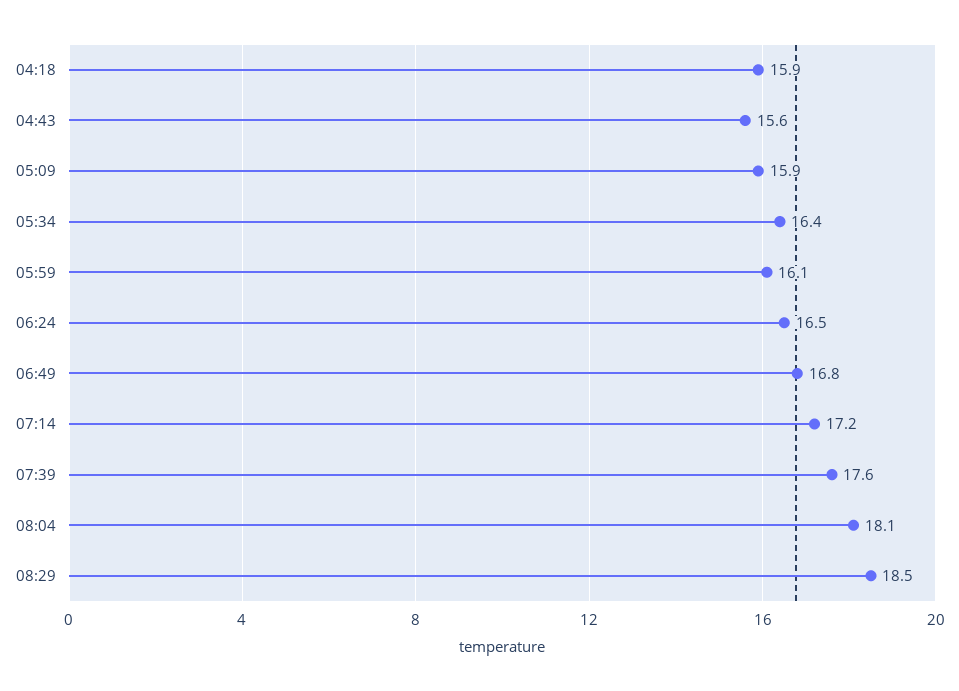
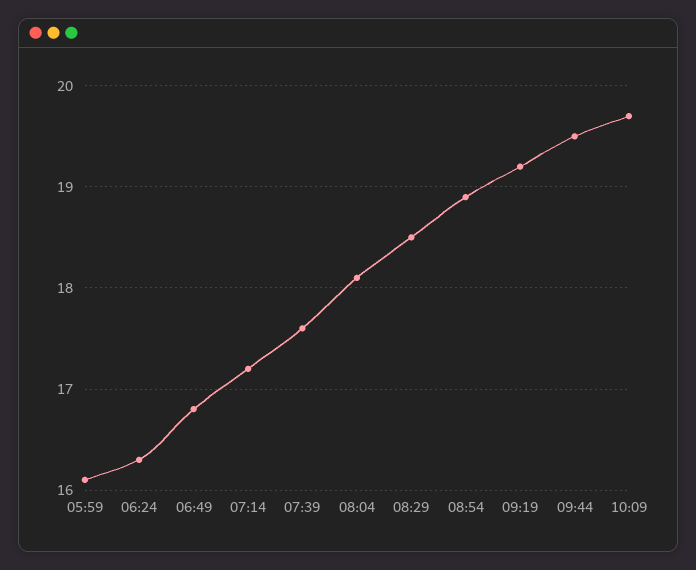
04:18: 15.9 -> none
04:43: 15.6 -> none
05:09: 15.9 -> none
05:34: 16.4 -> none
06:24: 16.5 -> 16.3
08:54: none -> 18.9
09:19: none -> 19.2
09:44: none -> 19.5
10:09: none -> 19.7

